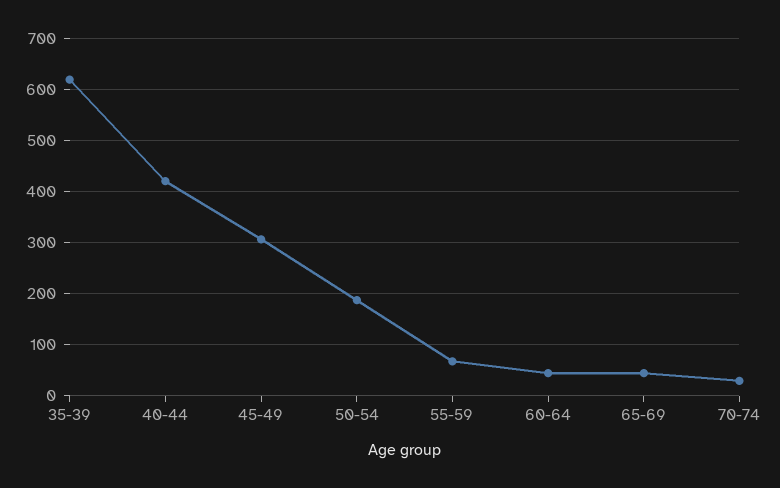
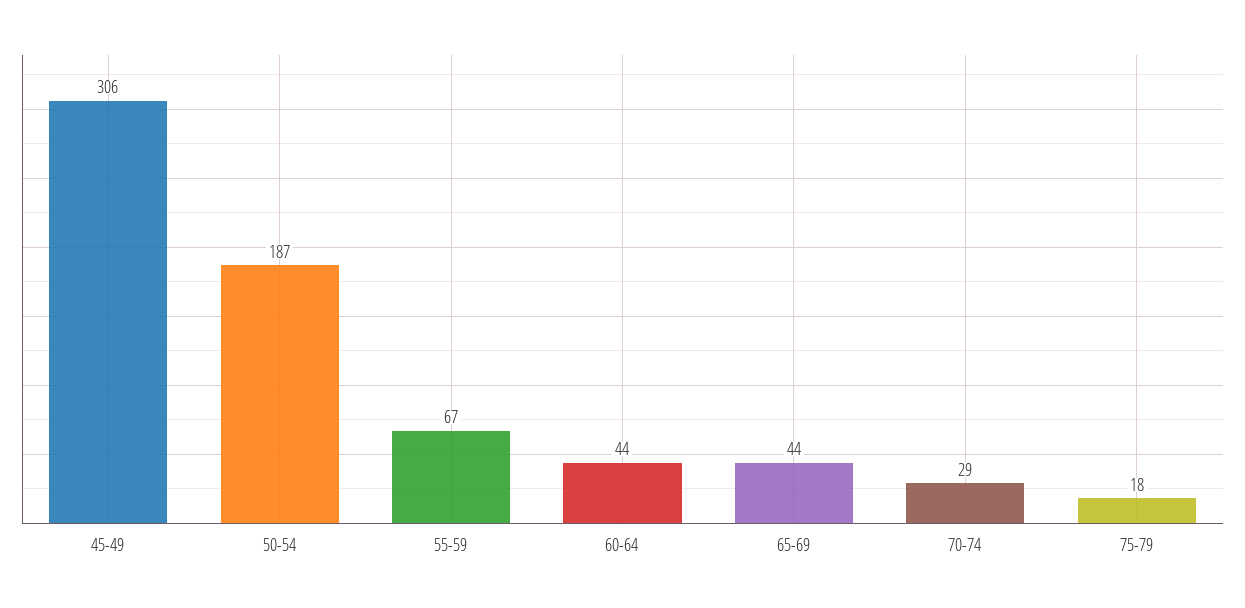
35-39: 620 -> none
40-44: 420 -> none
75-79: none -> 18

